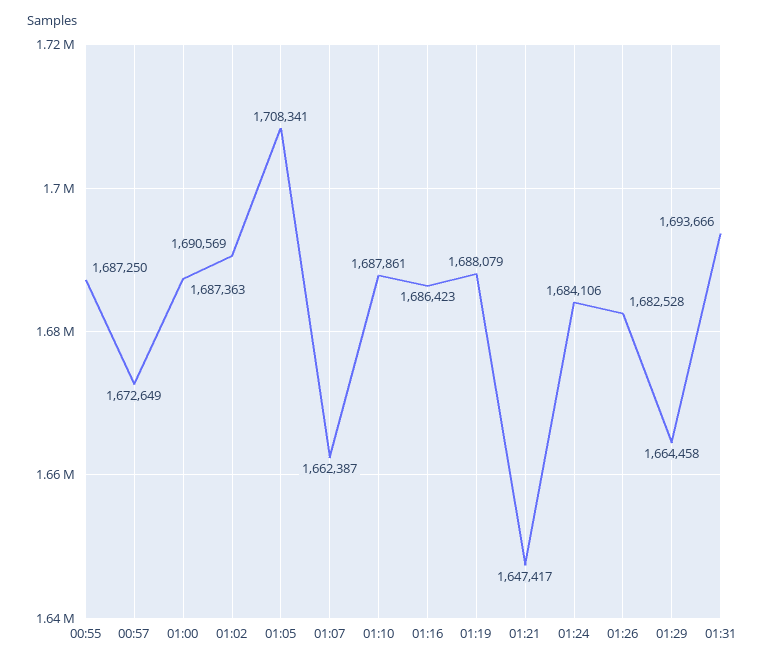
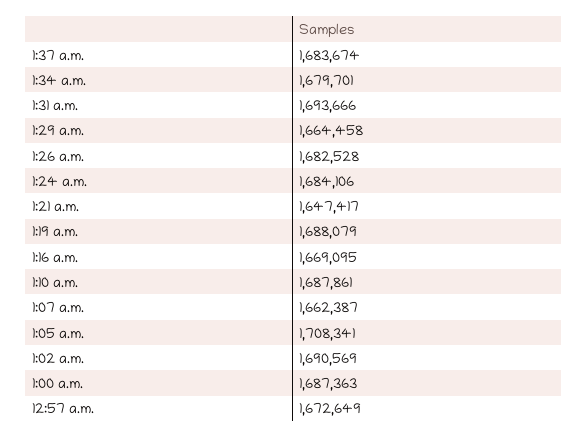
00:55: 1687250 -> none
01:16: 1686423 -> 1669095
1:37 a.m.: none -> 1683674
1:34 a.m.: none -> 1679701

